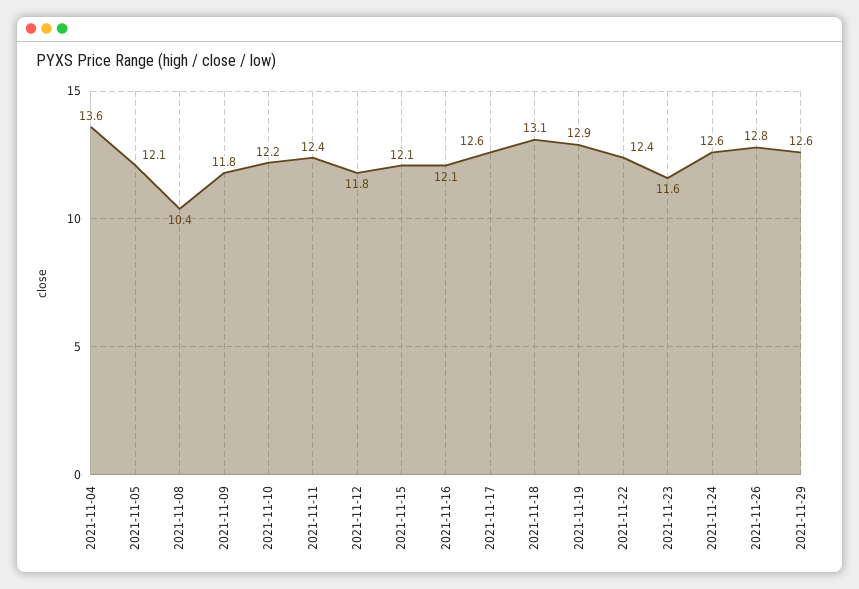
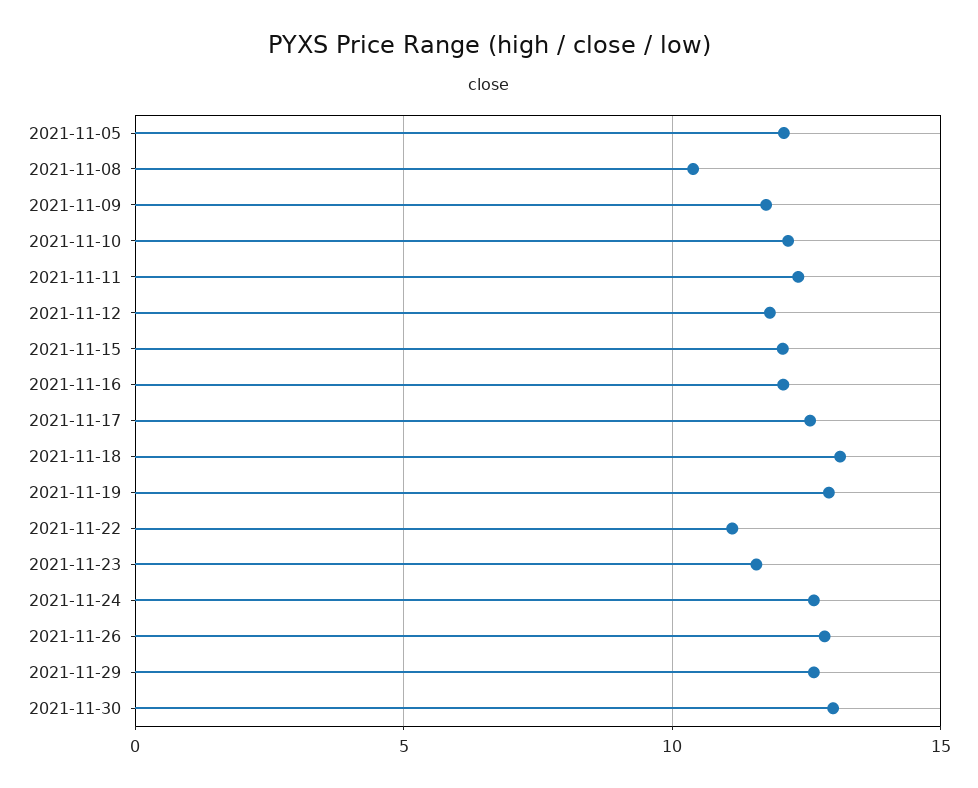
2021-11-04: 13.6 -> none
2021-11-22: 12.4 -> 11
2021-11-30: none -> 13

